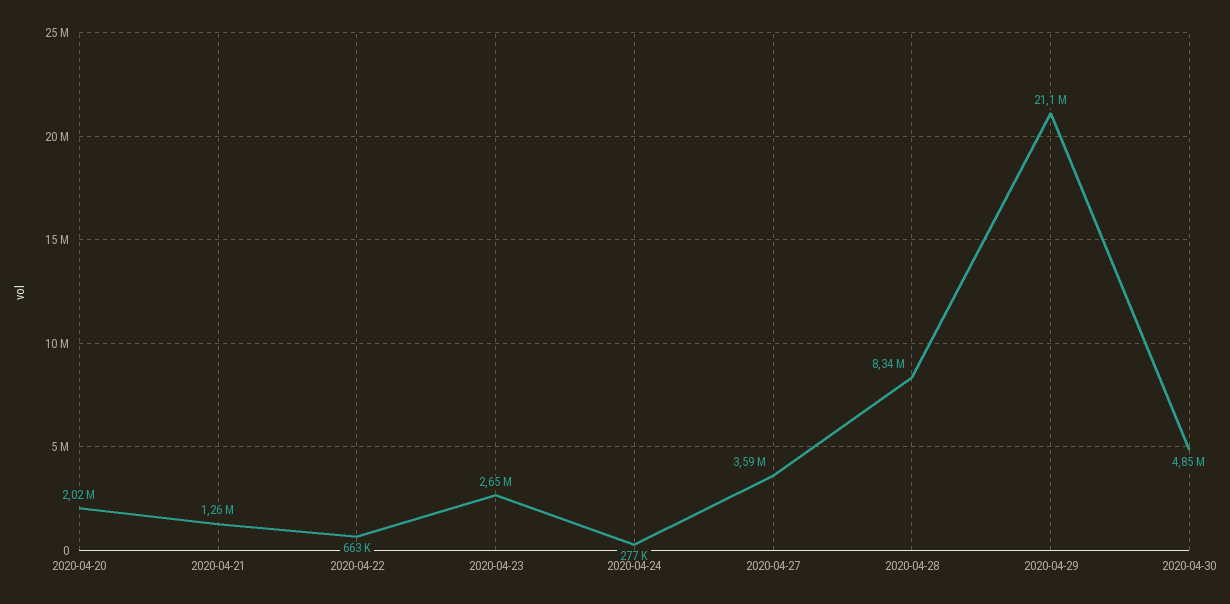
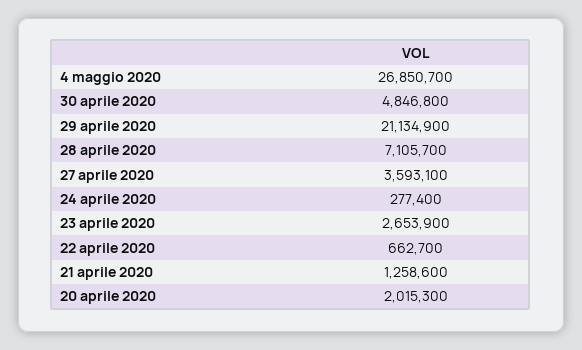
2020-04-28: 8340000 -> 7105700
4 maggio 2020: none -> 26850700

